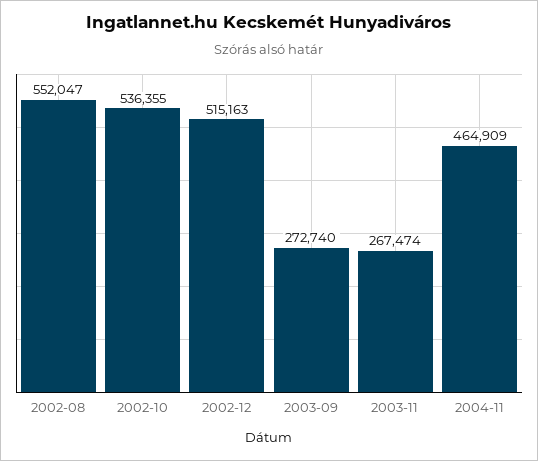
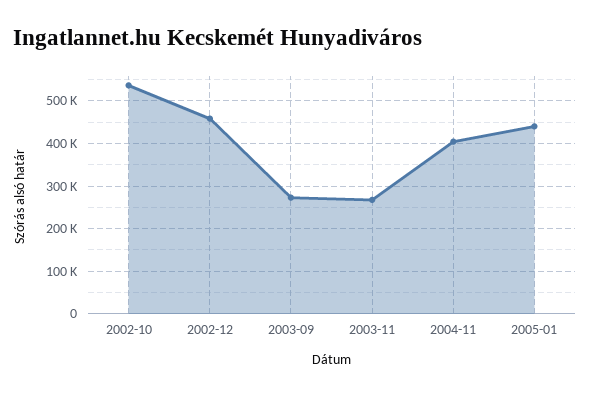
2002-08: 552047 -> none
2002-12: 515163 -> 460000
2004-11: 464909 -> 400000
2005-01: none -> 440000

